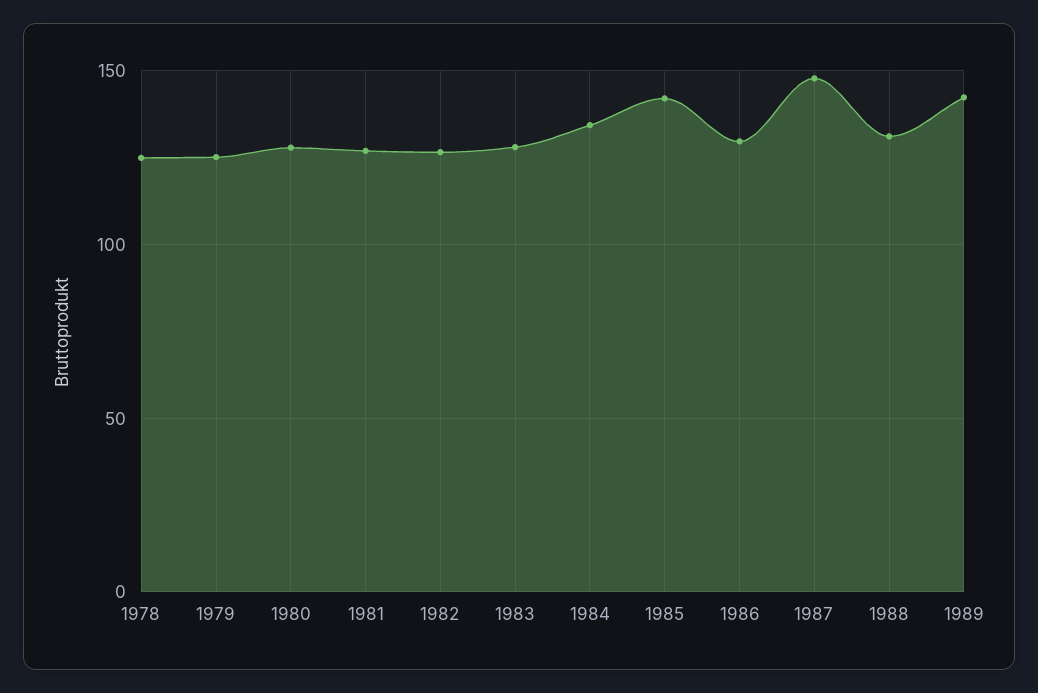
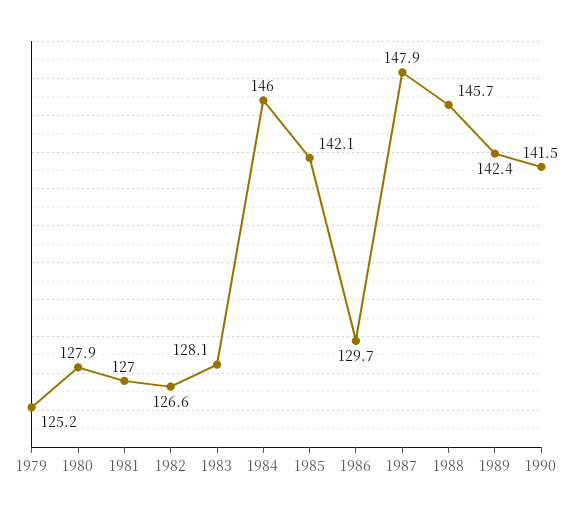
1978: 125 -> none
1984: 135 -> 146
1988: 130 -> 145.7
1990: none -> 141.5

